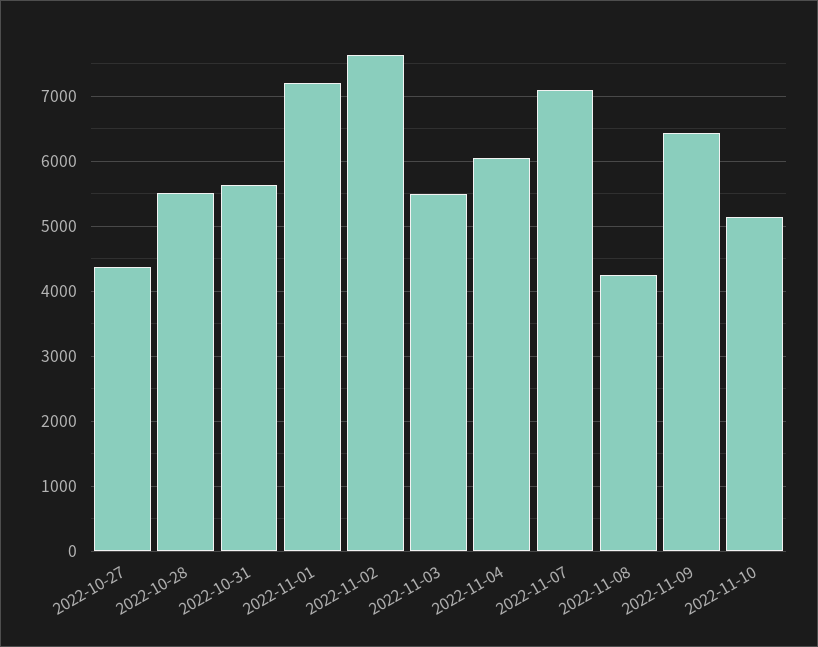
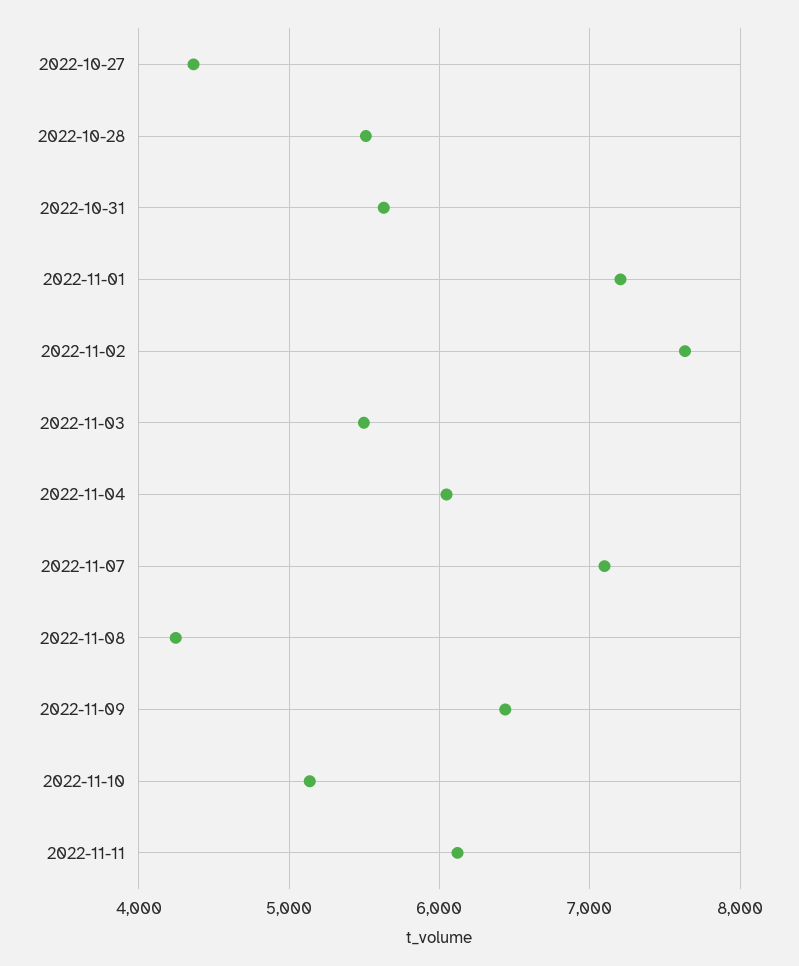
2022-11-11: none -> 6100

